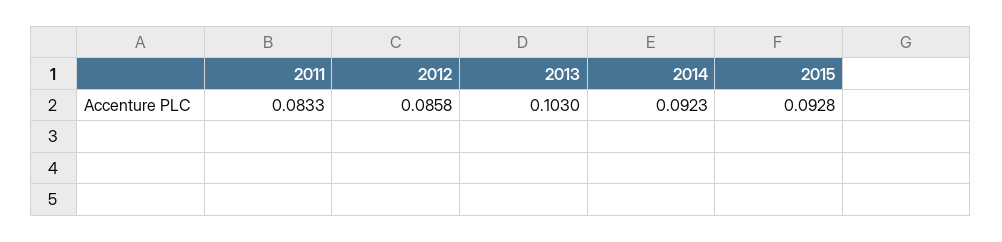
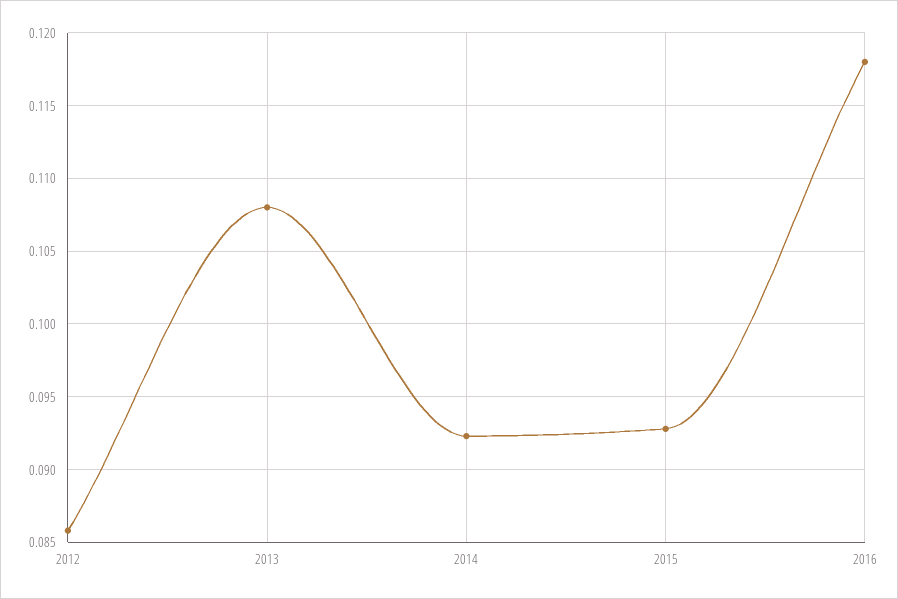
2011: 0.0833 -> none
2013: 0.103 -> 0.108
2016: none -> 0.118

